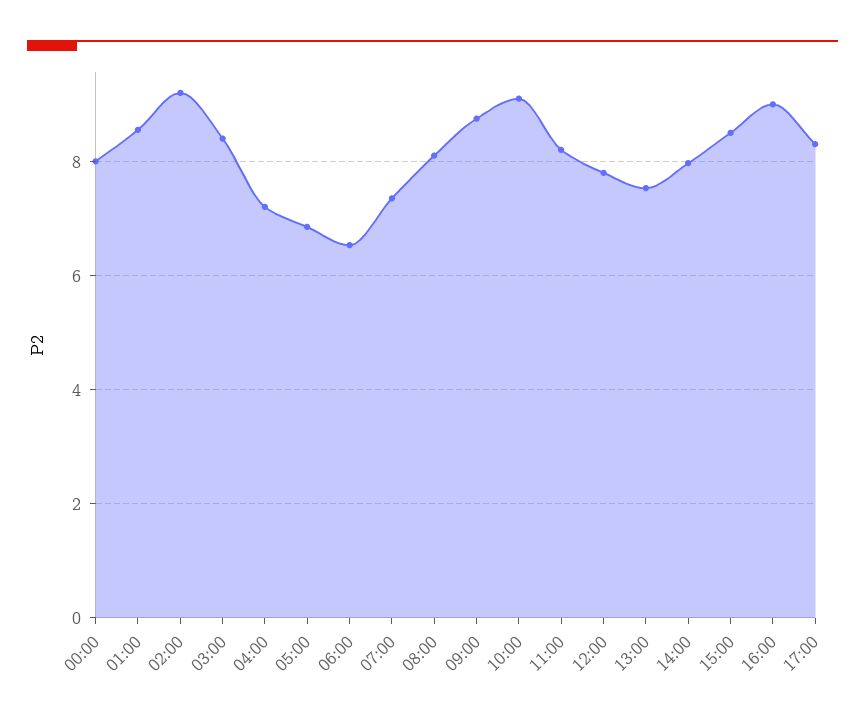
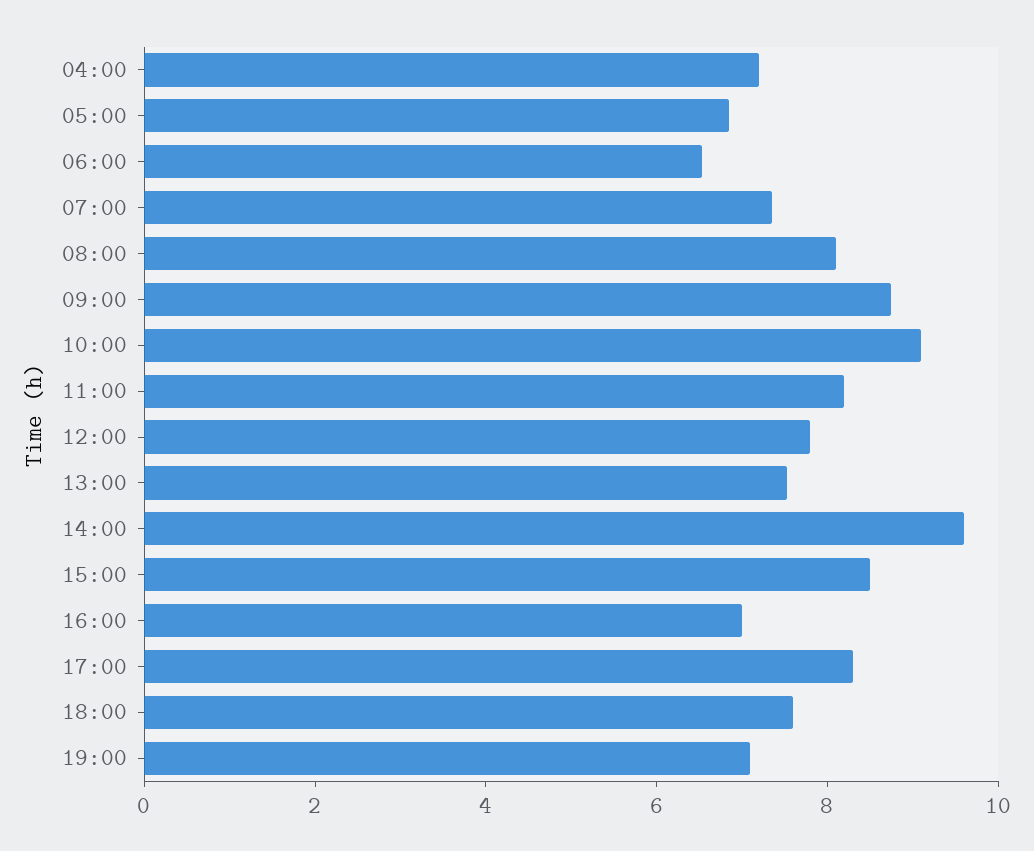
00:00: 8 -> none
01:00: 8.6 -> none
02:00: 9.2 -> none
03:00: 8.4 -> none
14:00: 8 -> 9.5
16:00: 9 -> 7
18:00: none -> 7.5
19:00: none -> 7

